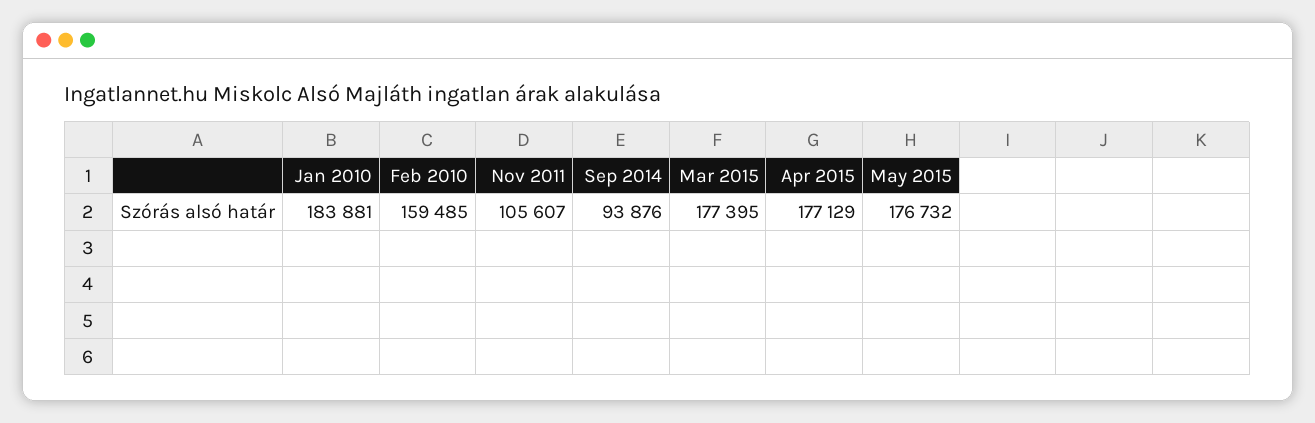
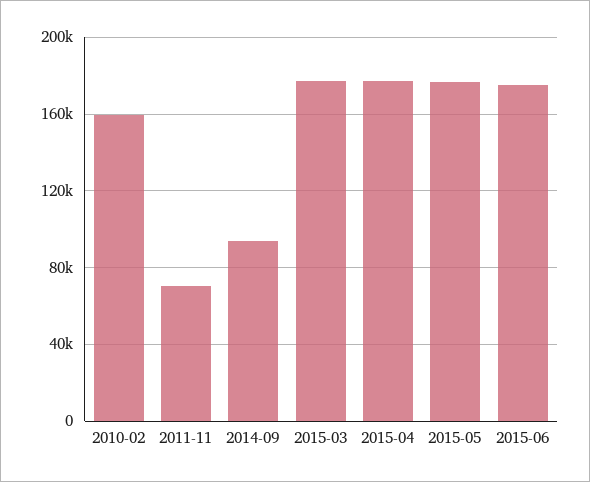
Jan 2010: 183881 -> none
Nov 2011: 105607 -> 70000
2015-06: none -> 175000

